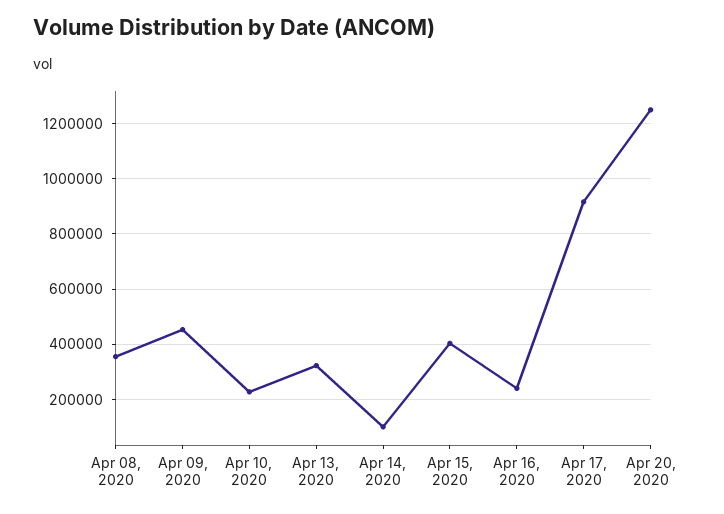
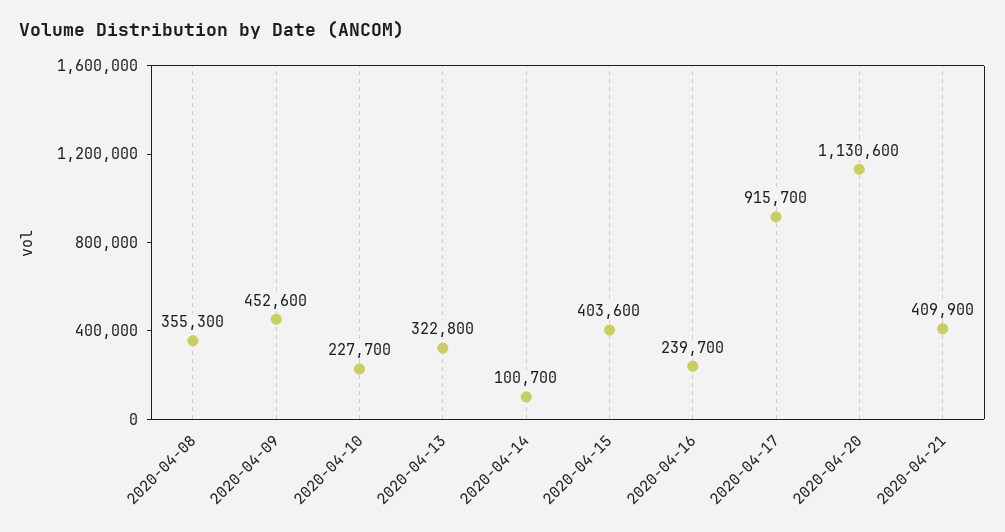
Apr 20, 2020: 1250000 -> 1130600
2020-04-21: none -> 409900

